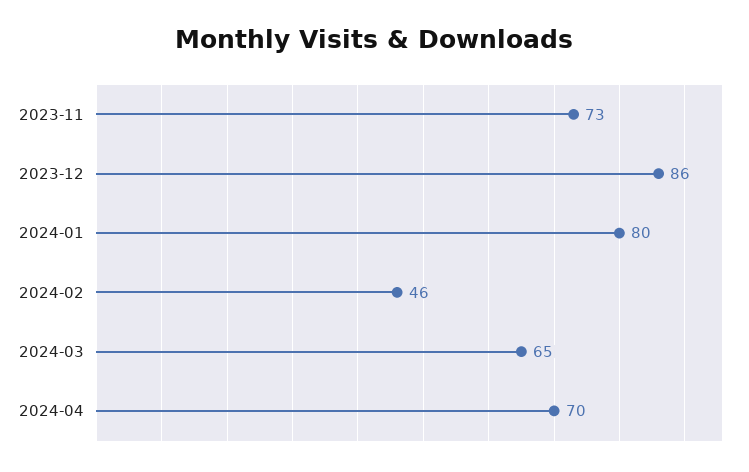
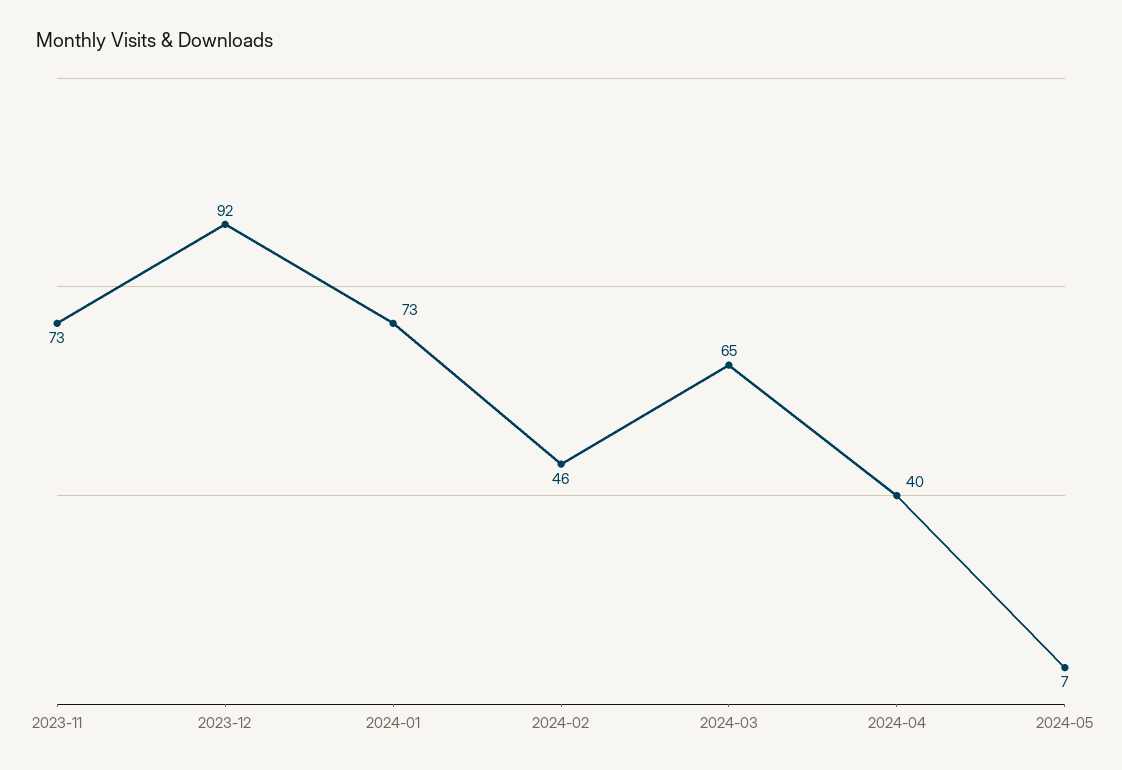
2023-12: 86 -> 92
2024-01: 80 -> 73
2024-04: 70 -> 40
2024-05: none -> 7

